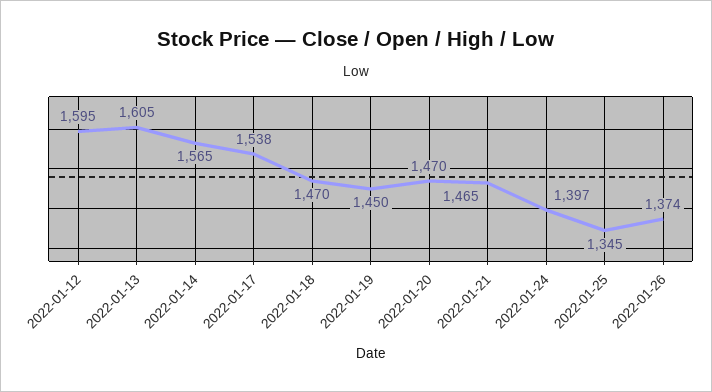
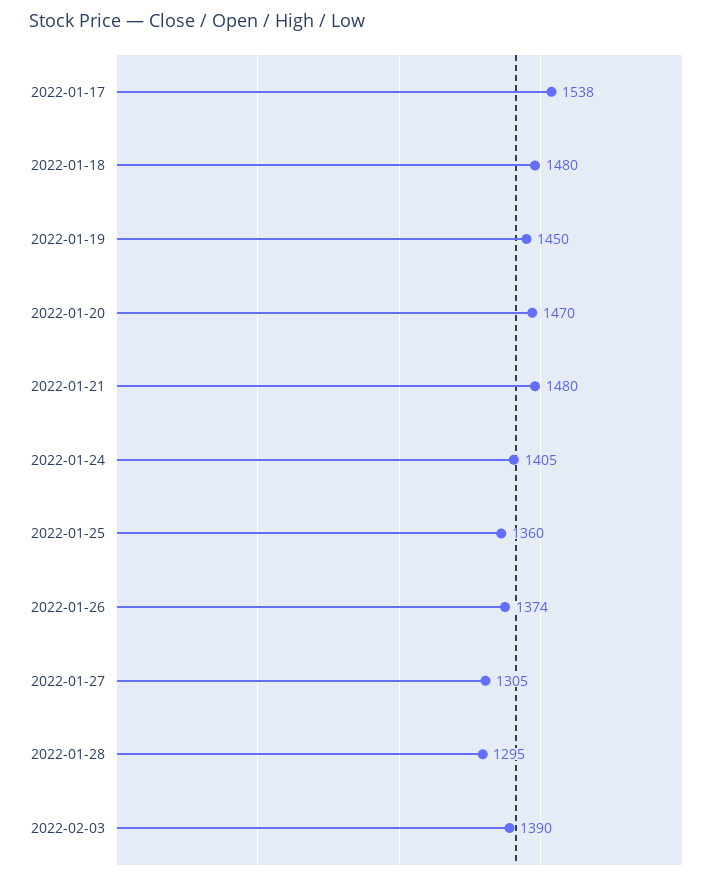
2022-01-12: 1595 -> none
2022-01-13: 1605 -> none
2022-01-14: 1565 -> none
2022-01-18: 1470 -> 1480
2022-01-21: 1465 -> 1480
2022-01-24: 1397 -> 1405
2022-01-25: 1345 -> 1360
2022-01-27: none -> 1305
2022-01-28: none -> 1295
2022-02-03: none -> 1390

